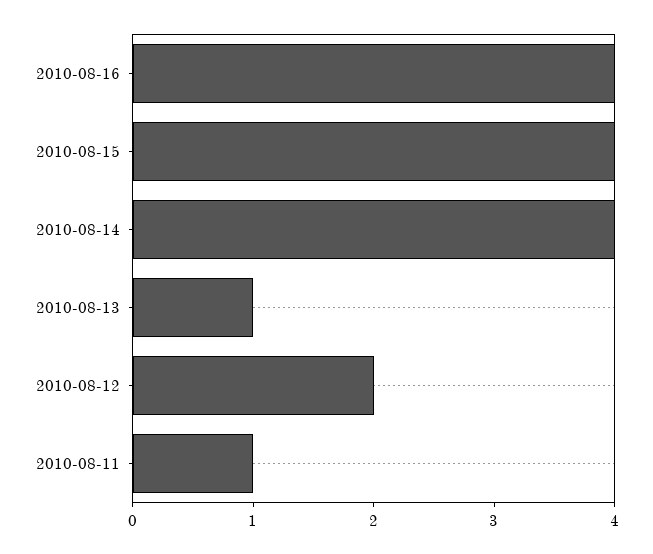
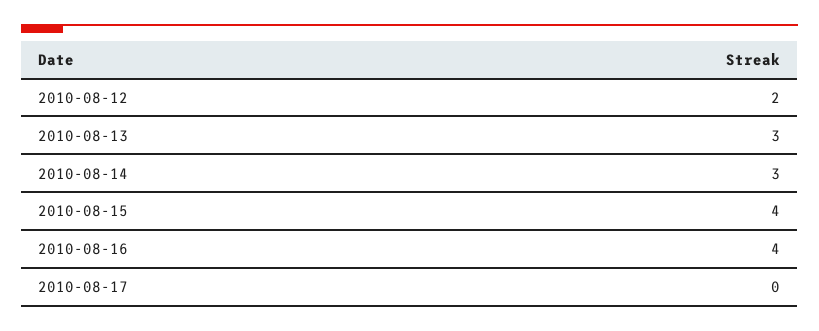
2010-08-14: 4 -> 3
2010-08-13: 1 -> 3
2010-08-11: 1 -> none
2010-08-17: none -> 0

